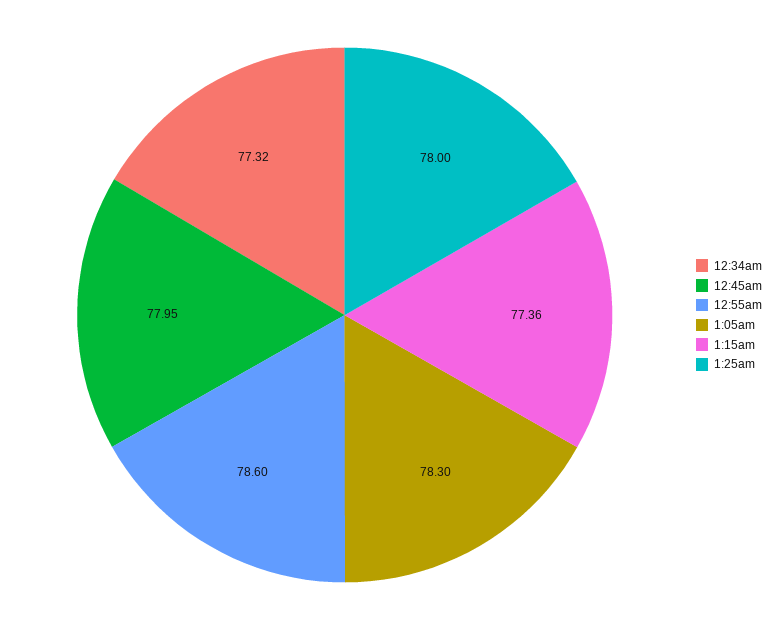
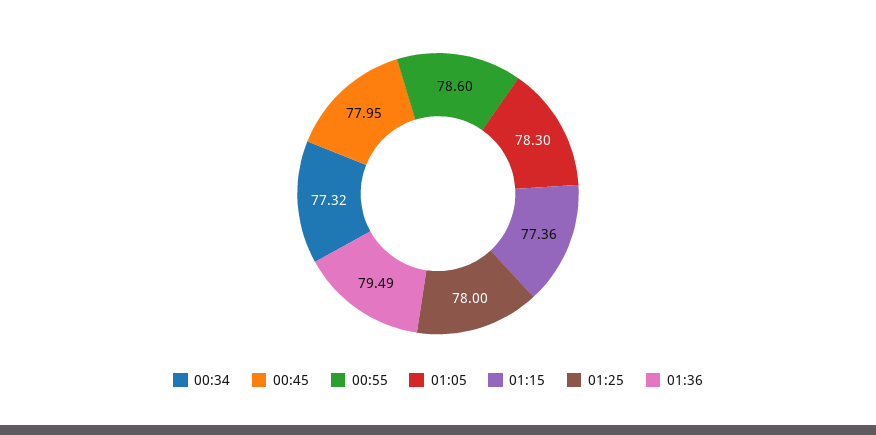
01:36: none -> 79.49

